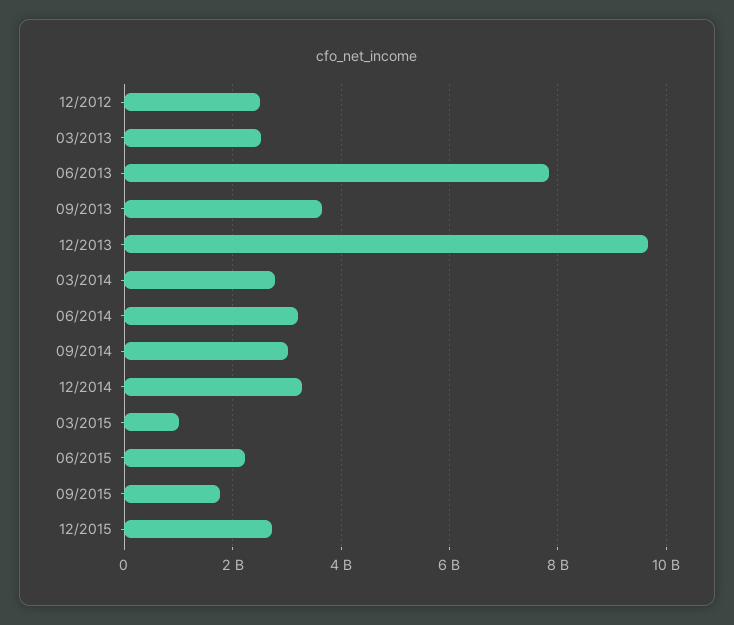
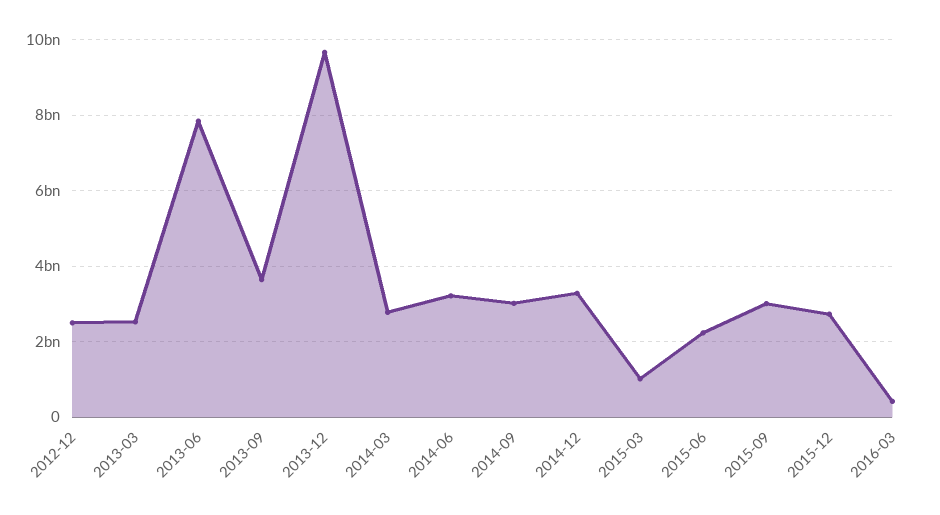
09/2015: 1800000000 -> 3000000000
2016-03: none -> 400000000

